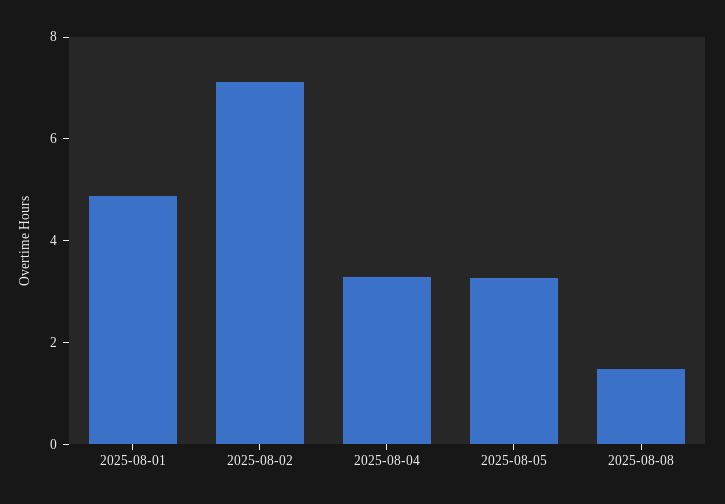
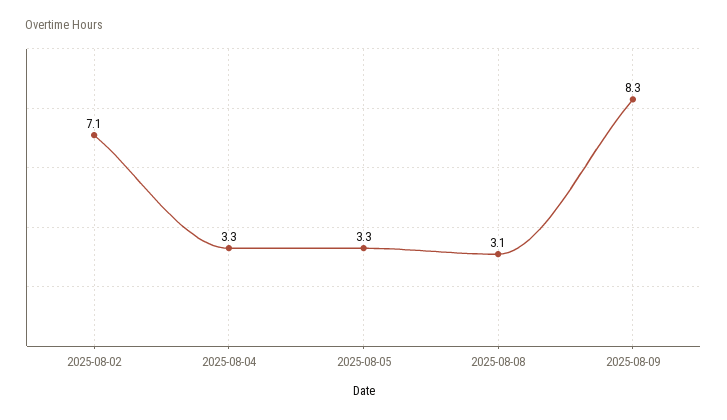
2025-08-01: 5 -> none
2025-08-08: 1.5 -> 3.1
2025-08-09: none -> 8.3

